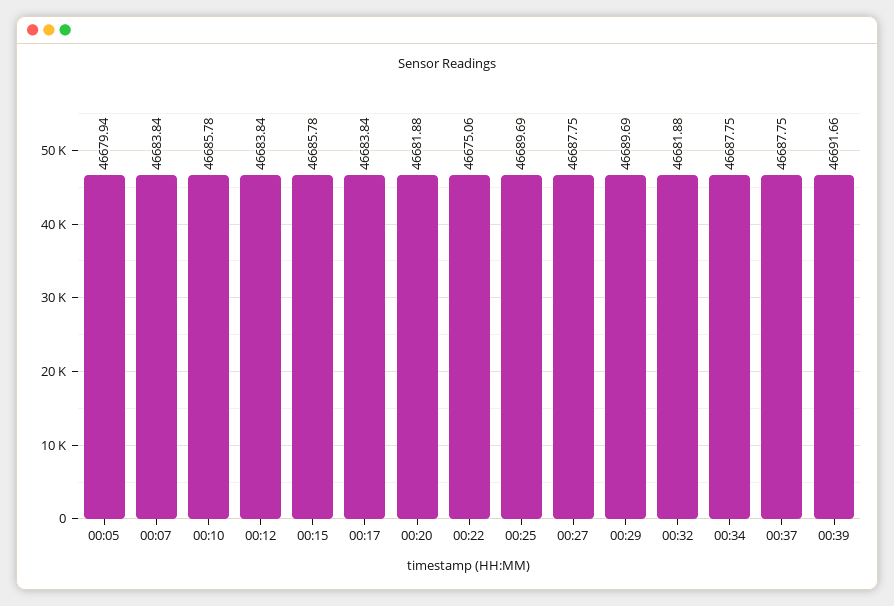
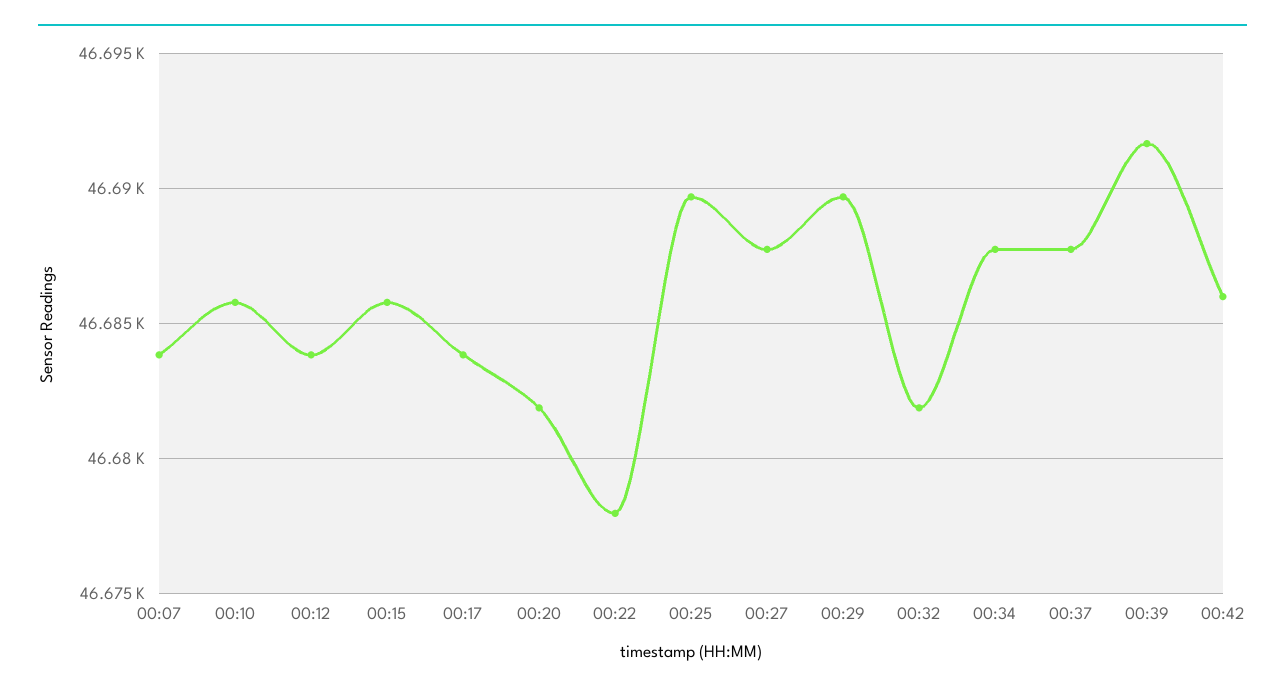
00:05: 46679.94 -> none
00:22: 46675.06 -> 46678
00:42: none -> 46686

